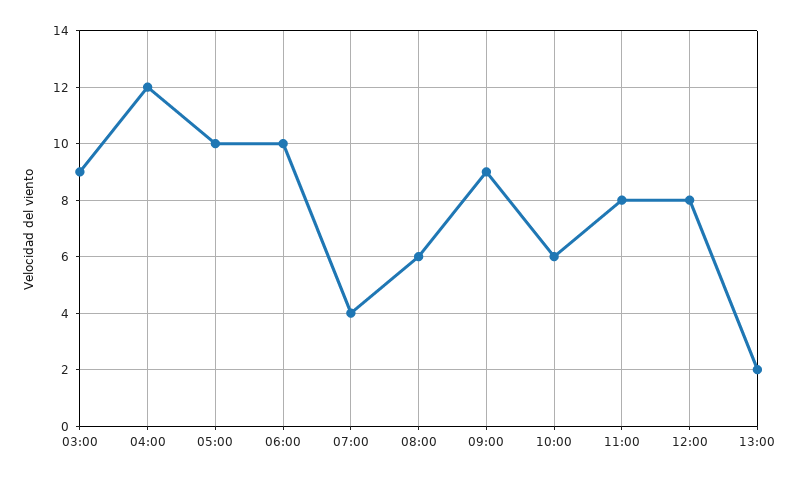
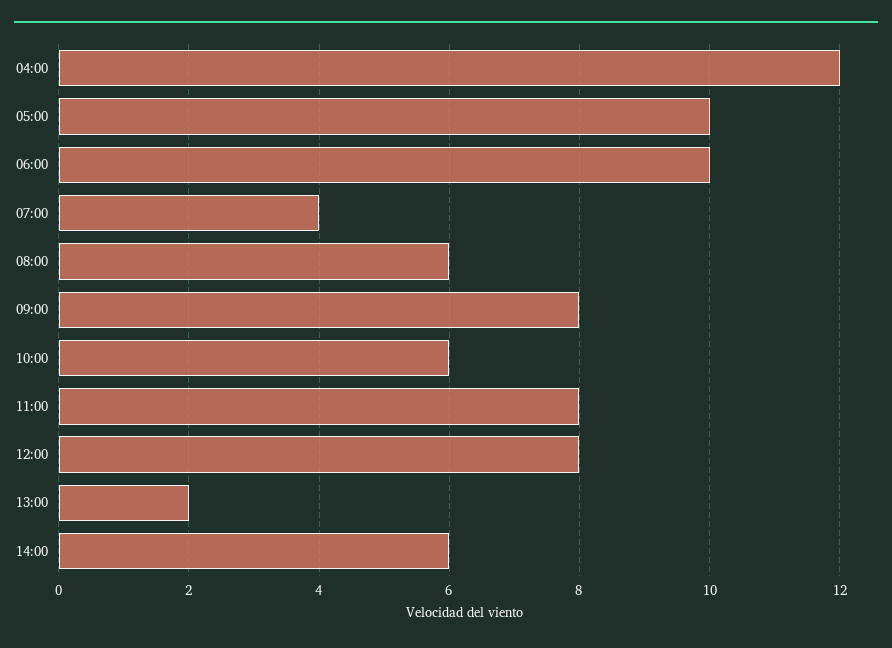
03:00: 9 -> none
09:00: 9 -> 8
14:00: none -> 6

